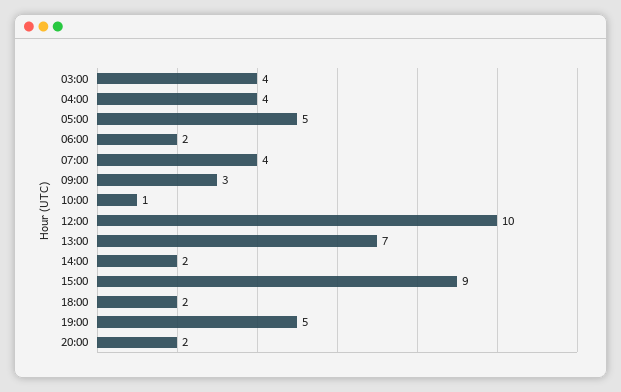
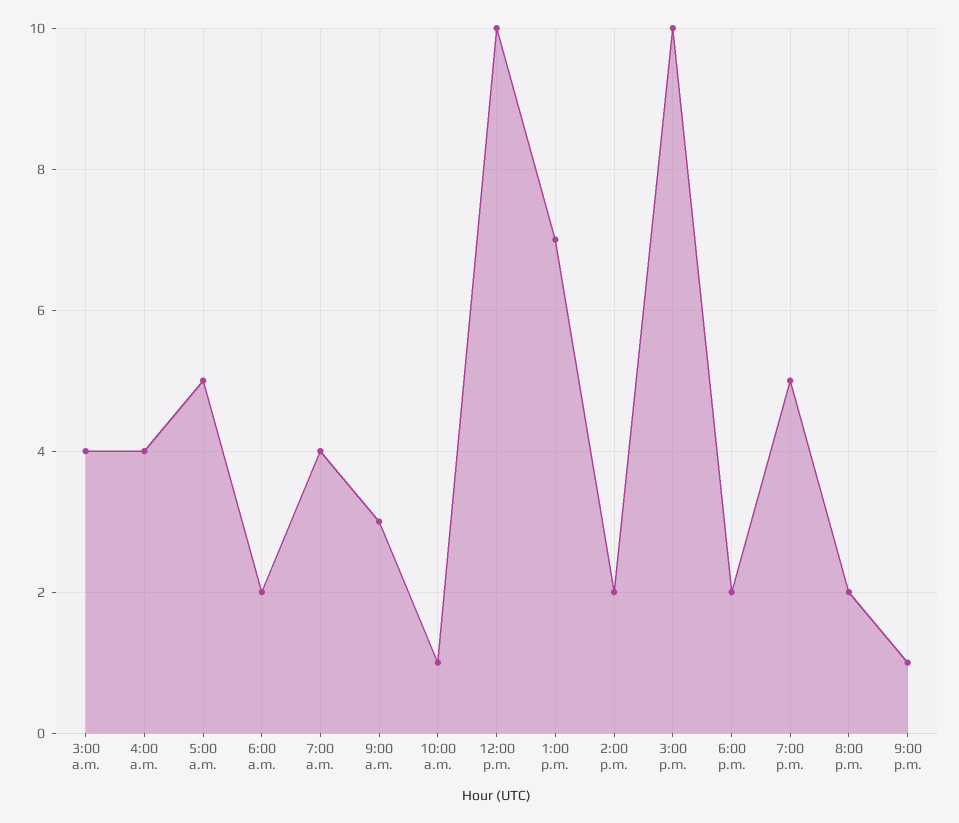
15:00: 9 -> 10
9:00 p.m.: none -> 1

